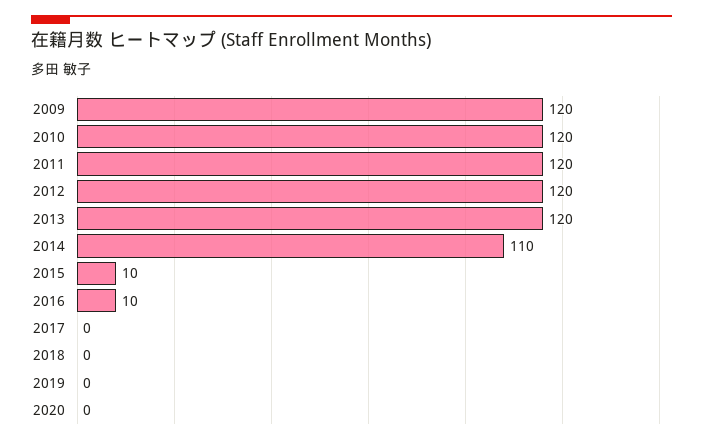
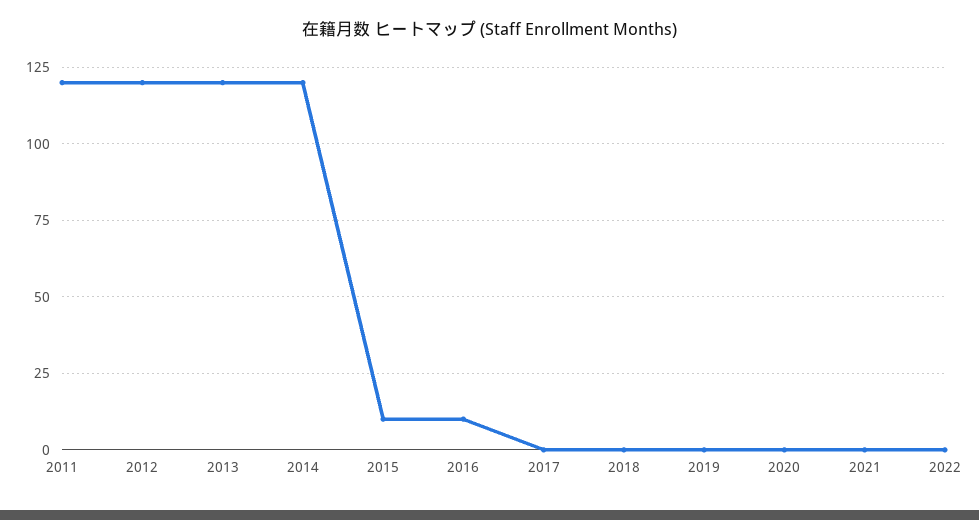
2009: 120 -> none
2010: 120 -> none
2014: 110 -> 120
2021: none -> 0
2022: none -> 0

